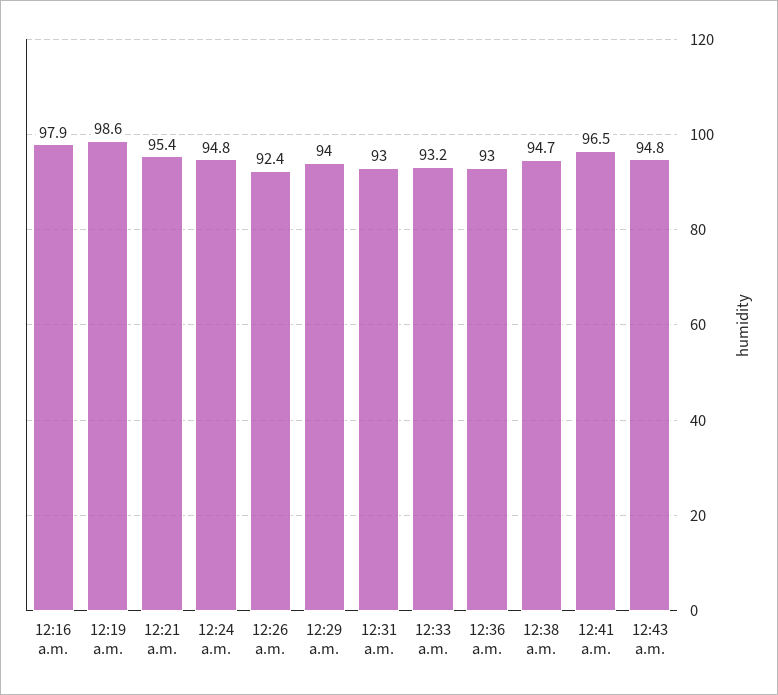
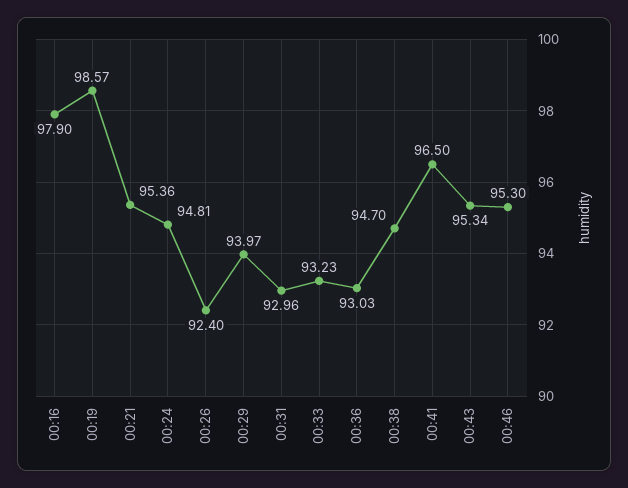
12:43 a.m.: 94.8 -> 95.34
00:46: none -> 95.3

